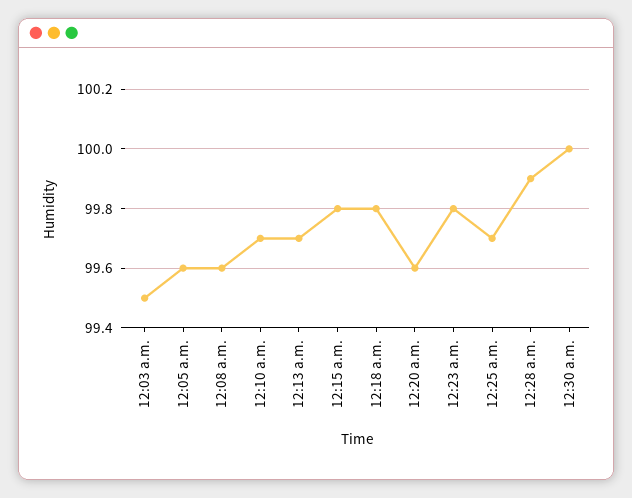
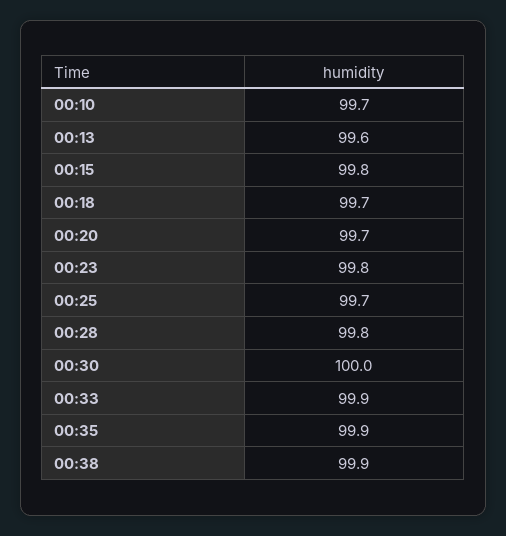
12:03 a.m.: 99.5 -> none
12:05 a.m.: 99.6 -> none
12:08 a.m.: 99.6 -> none
12:13 a.m.: 99.7 -> 99.6
12:18 a.m.: 99.8 -> 99.7
12:20 a.m.: 99.6 -> 99.7
12:28 a.m.: 99.9 -> 99.8
00:33: none -> 99.9
00:35: none -> 99.9
00:38: none -> 99.9

